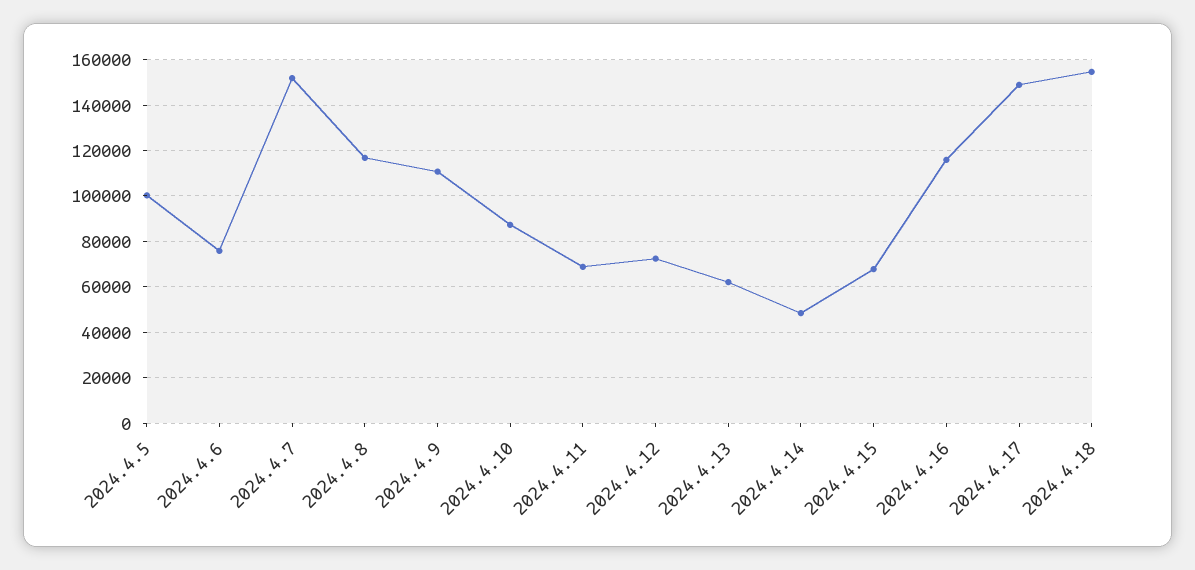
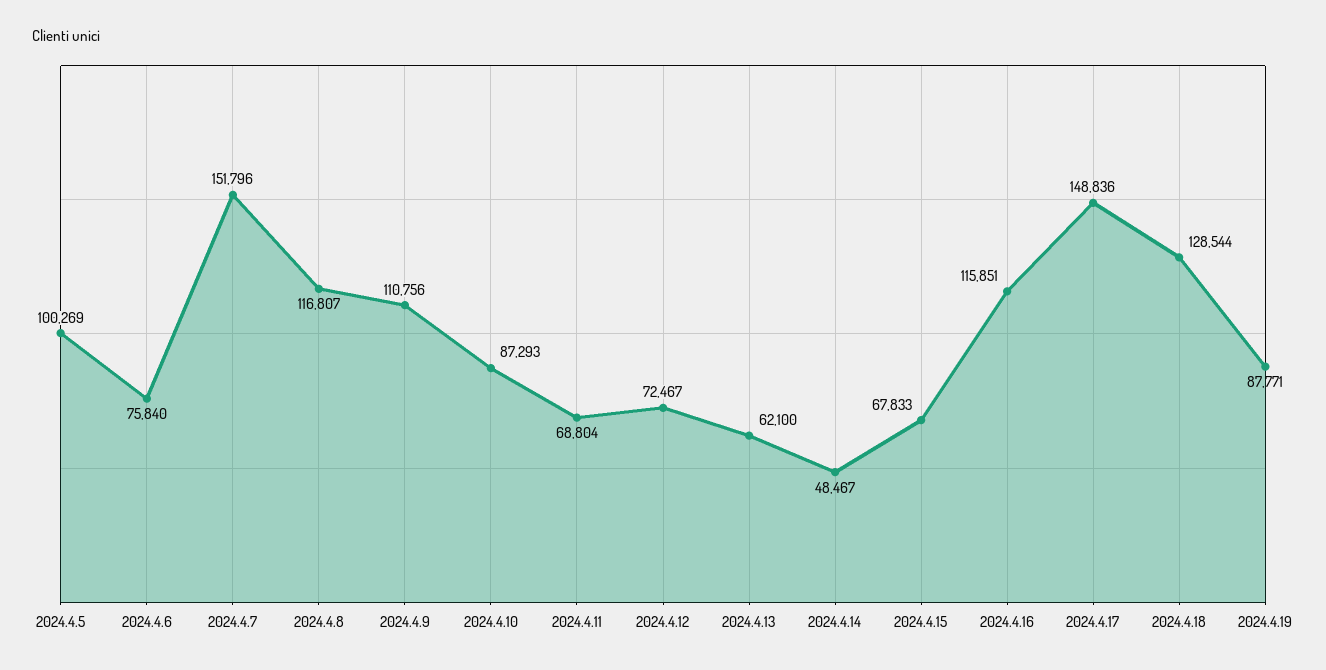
2024.4.18: 155000 -> 128544
2024.4.19: none -> 87771

